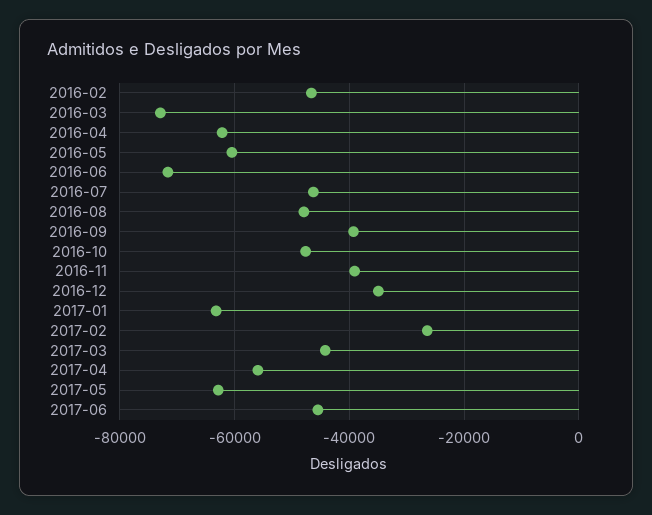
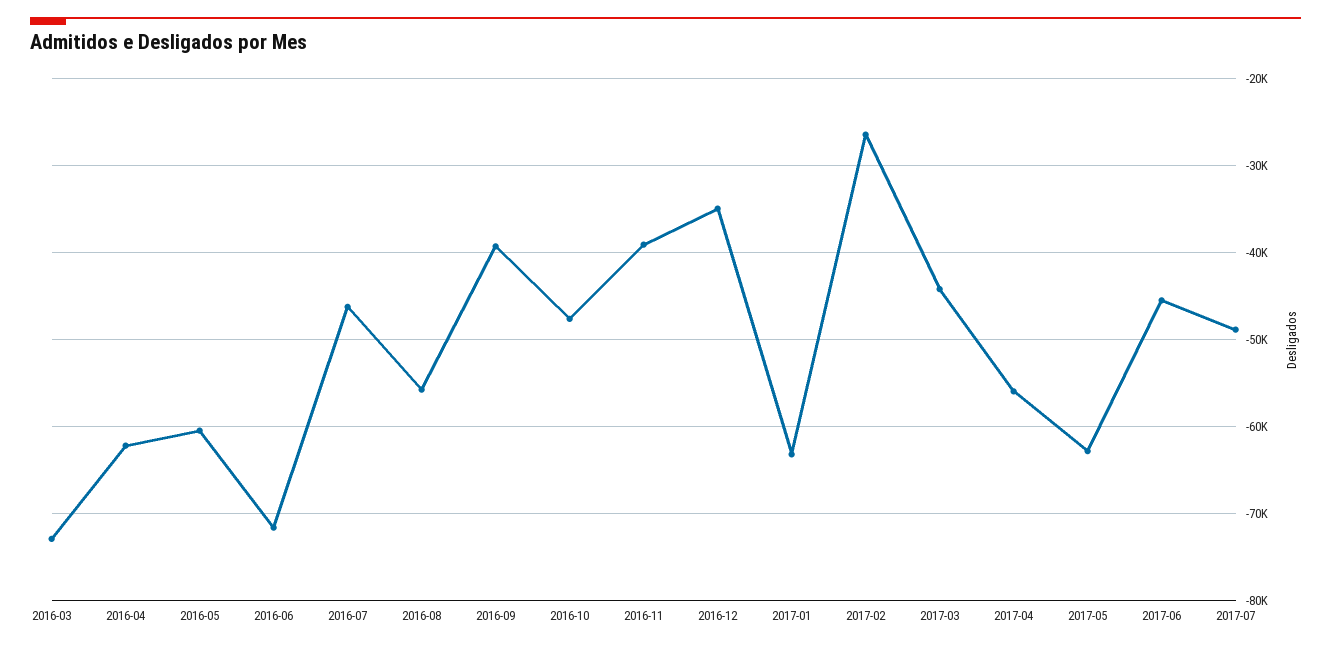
2016-02: -46000 -> none
2016-08: -48000 -> -56000
2017-07: none -> -49000

